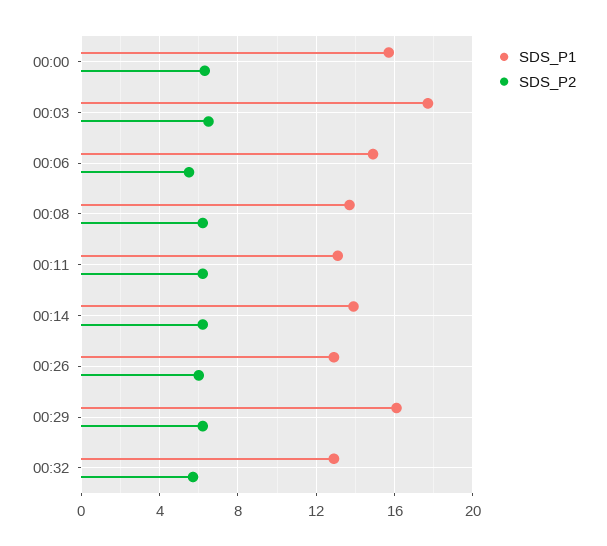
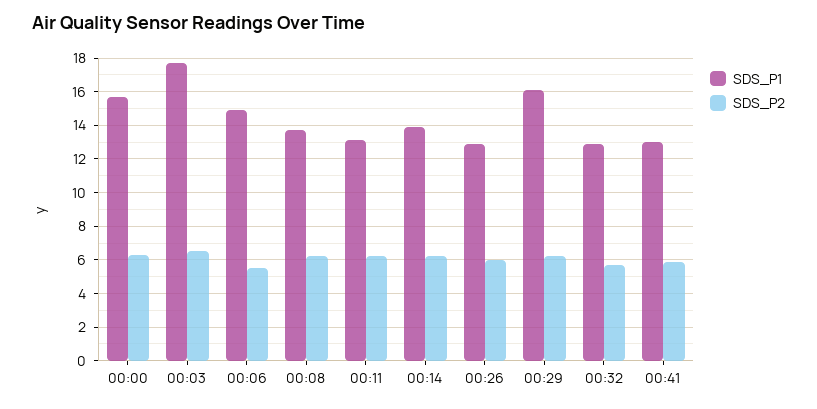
SDS_P1, 00:41: none -> 13
SDS_P2, 00:41: none -> 6

